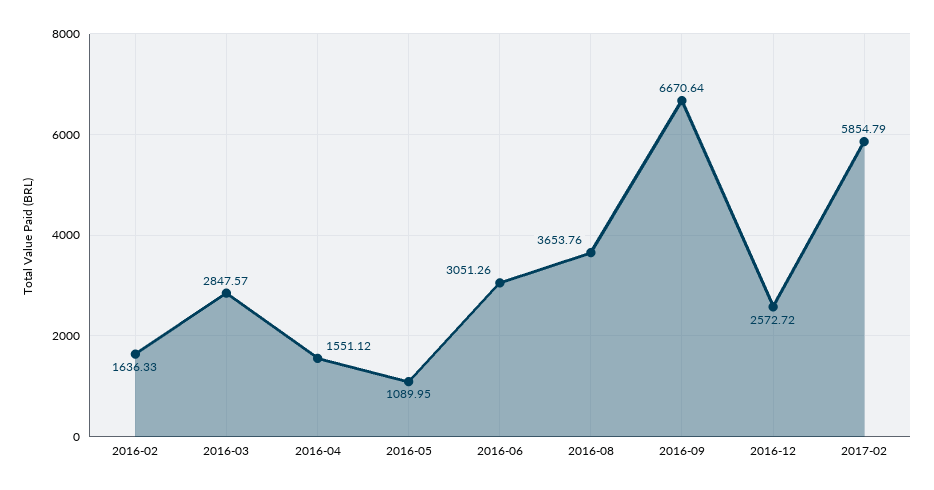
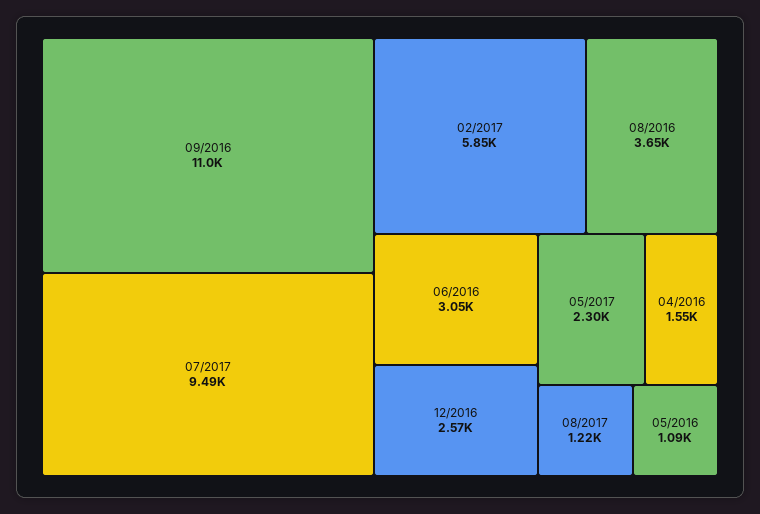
2016-02: 1636.33 -> none
2016-03: 2847.57 -> none
2016-09: 6670.64 -> 11000
07/2017: none -> 9490
05/2017: none -> 2300
08/2017: none -> 1220

